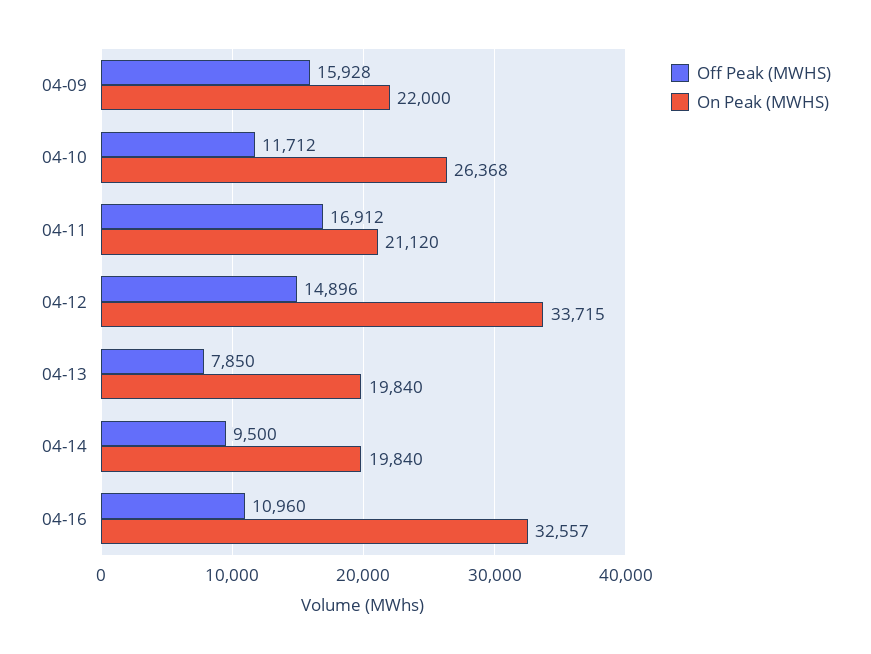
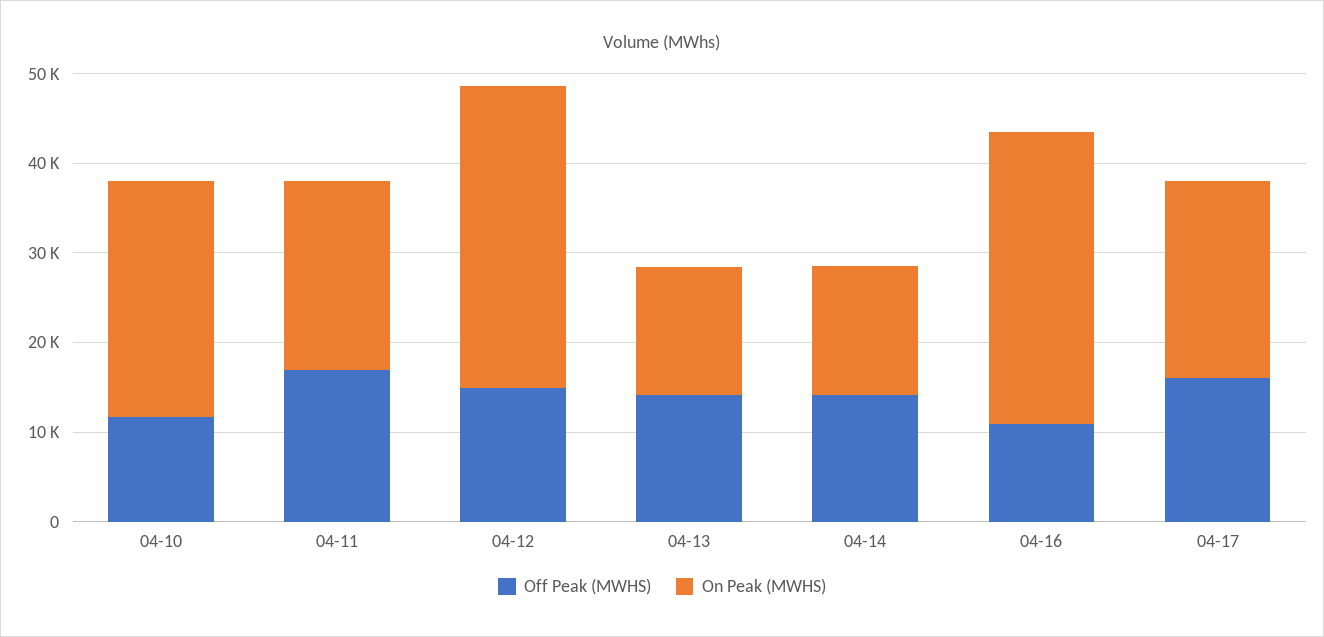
Off Peak (MWHS), 04-09: 15928 -> none
On Peak (MWHS), 04-09: 22000 -> none
Off Peak (MWHS), 04-13: 7850 -> 14000
On Peak (MWHS), 04-13: 19840 -> 14000
Off Peak (MWHS), 04-14: 9500 -> 14000
On Peak (MWHS), 04-14: 19840 -> 14000
Off Peak (MWHS), 04-17: none -> 16000
On Peak (MWHS), 04-17: none -> 22000

